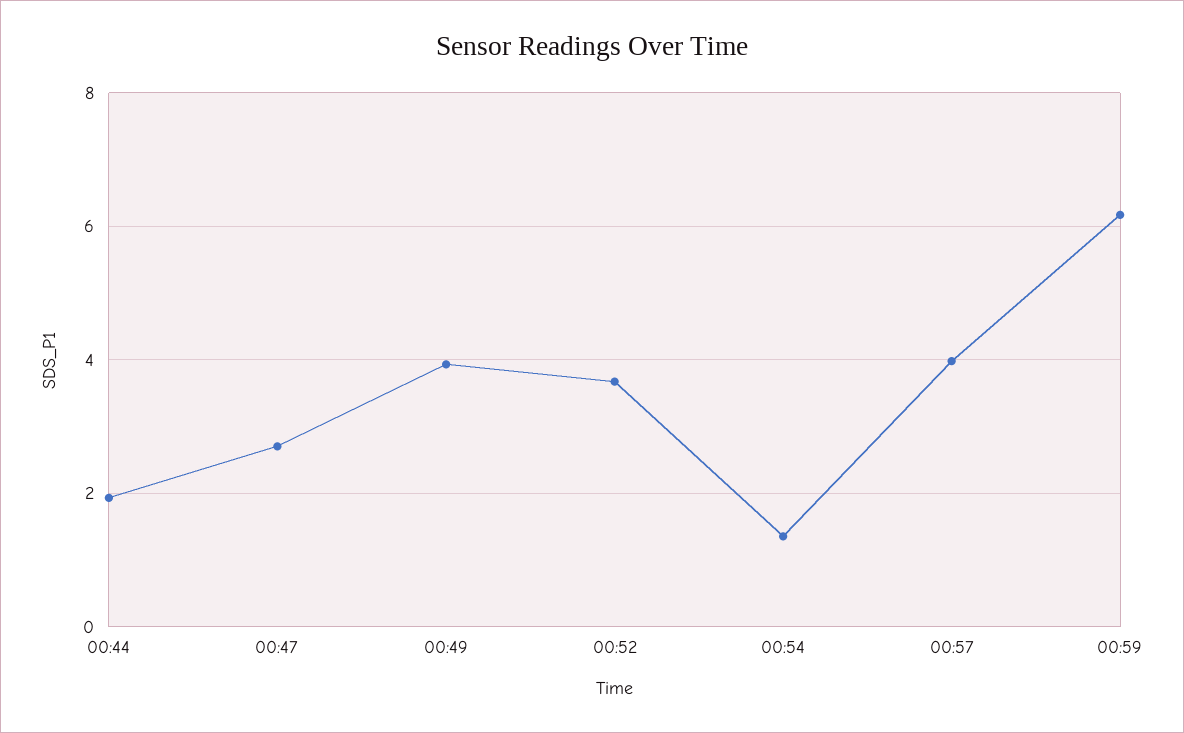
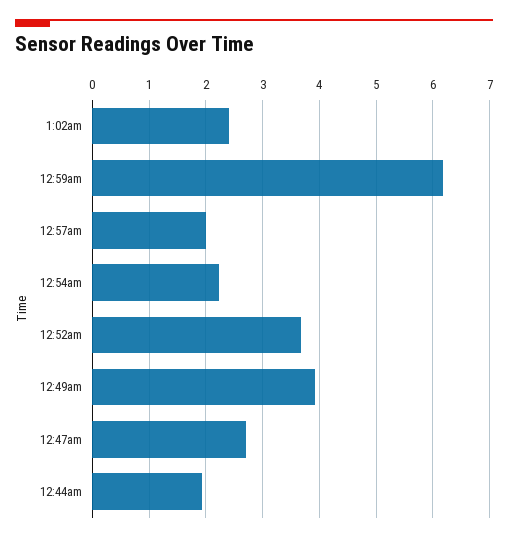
00:54: 1.4 -> 2.2
00:57: 4 -> 2
1:02am: none -> 2.4

